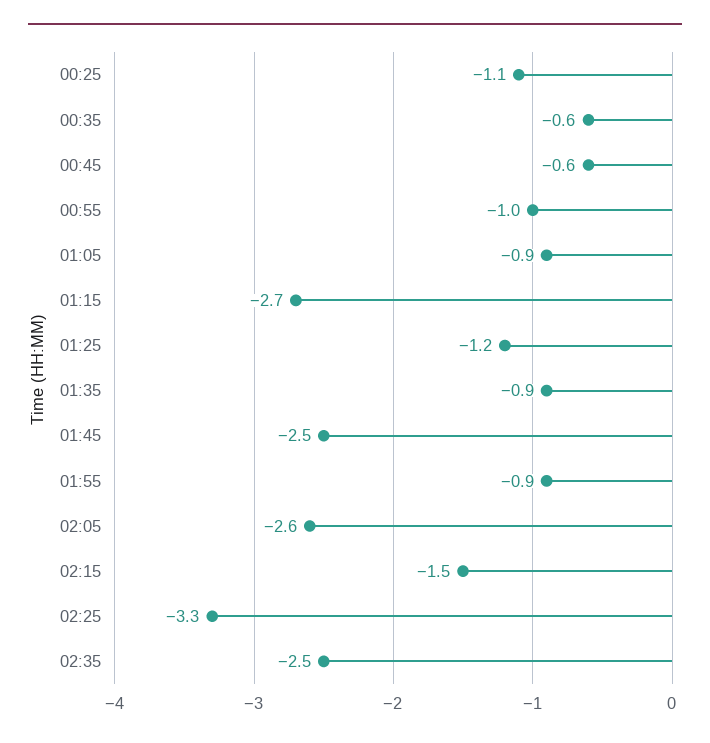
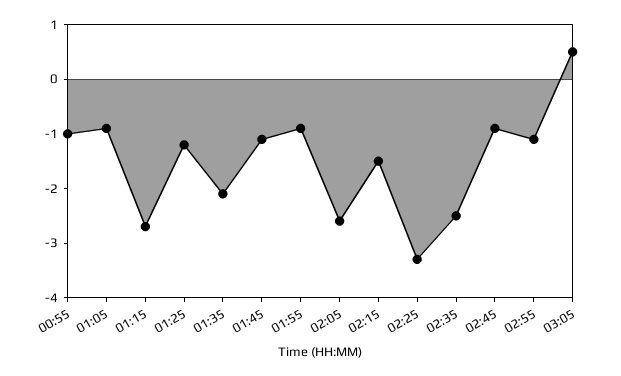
00:25: -1.1 -> none
00:35: -0.6 -> none
00:45: -0.6 -> none
01:35: -0.9 -> -2
01:45: -2.5 -> -1
02:45: none -> -1
02:55: none -> -1
03:05: none -> 0.5

